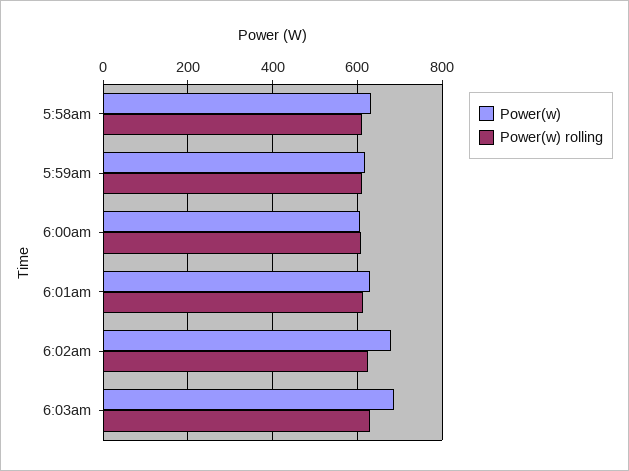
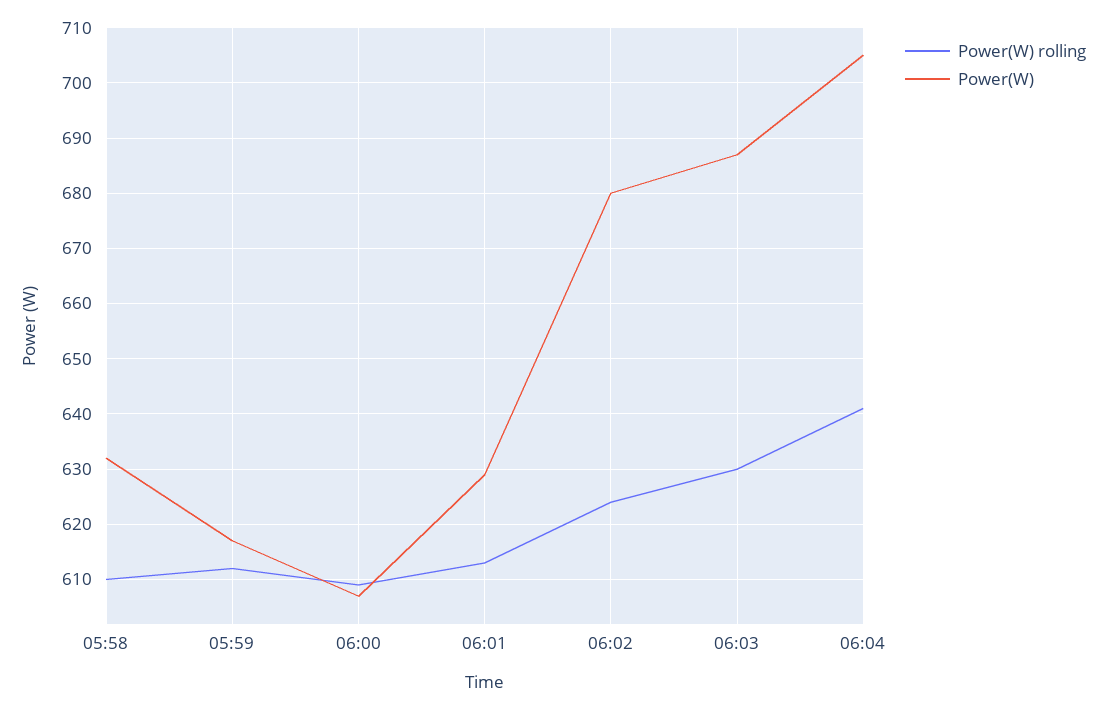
Power(w) rolling, 06:04: none -> 640
Power(w), 06:04: none -> 705

